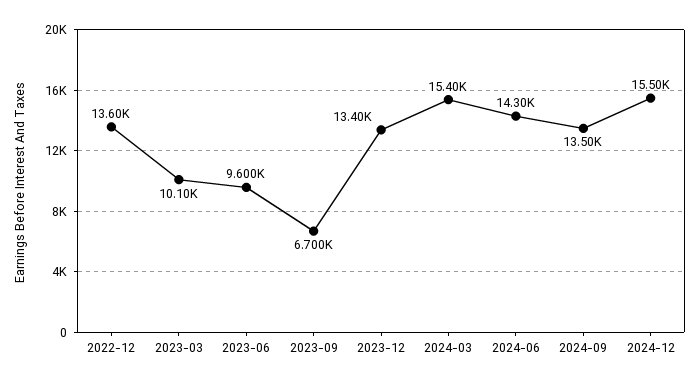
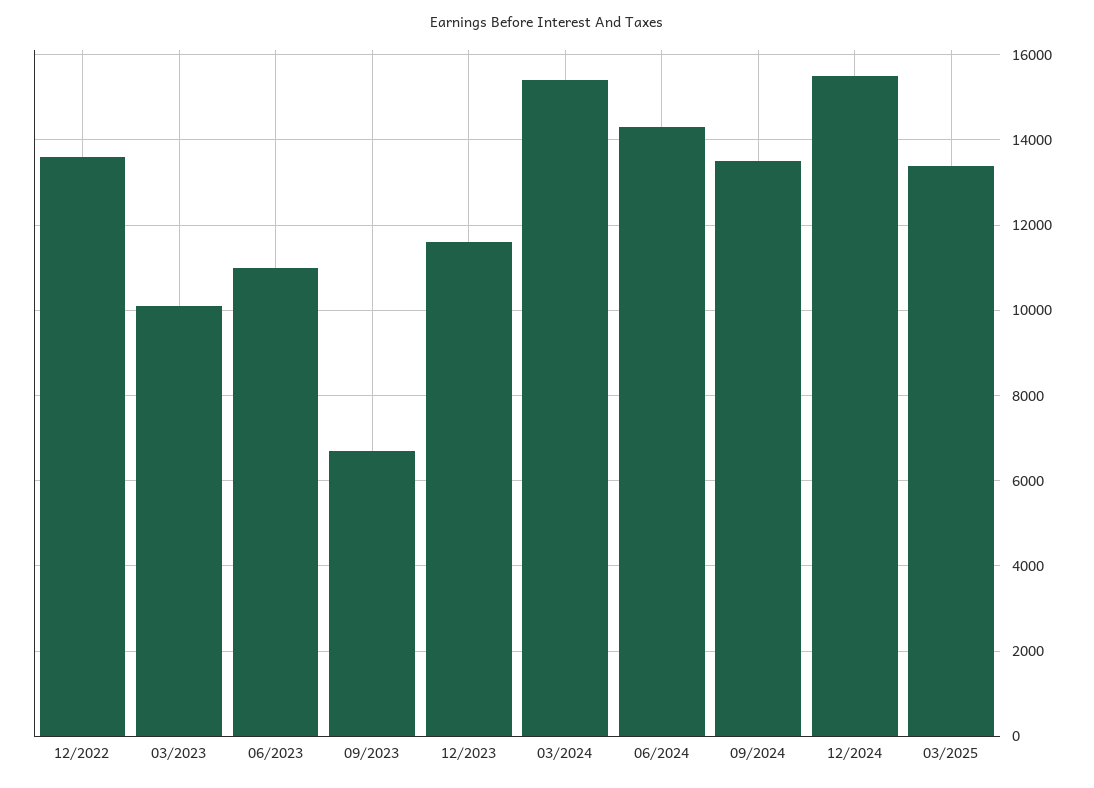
2023-06: 9600 -> 11000
2023-12: 13400 -> 11600
03/2025: none -> 13400

